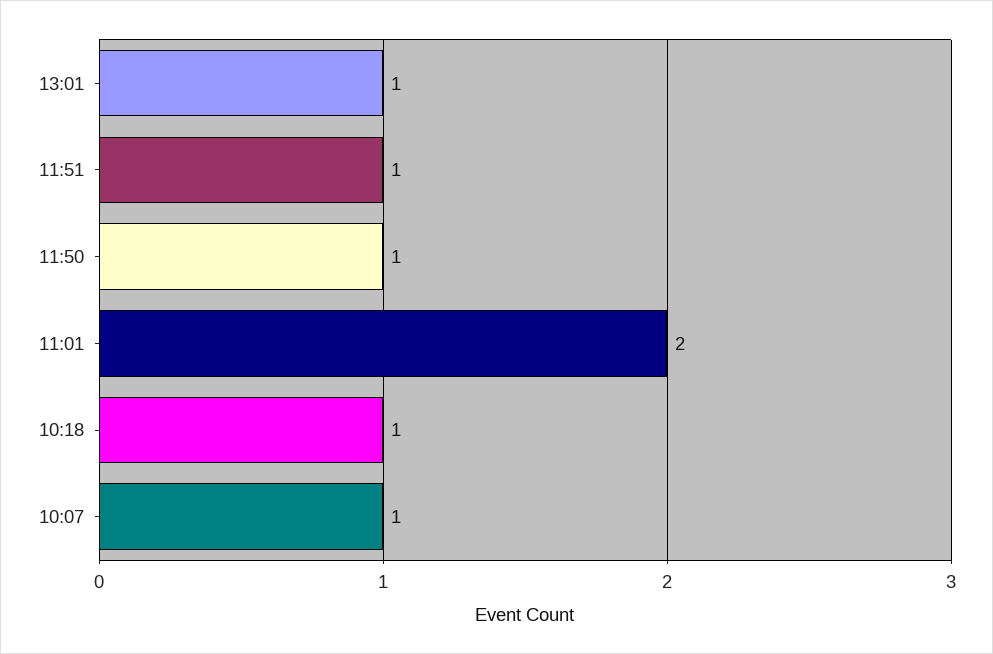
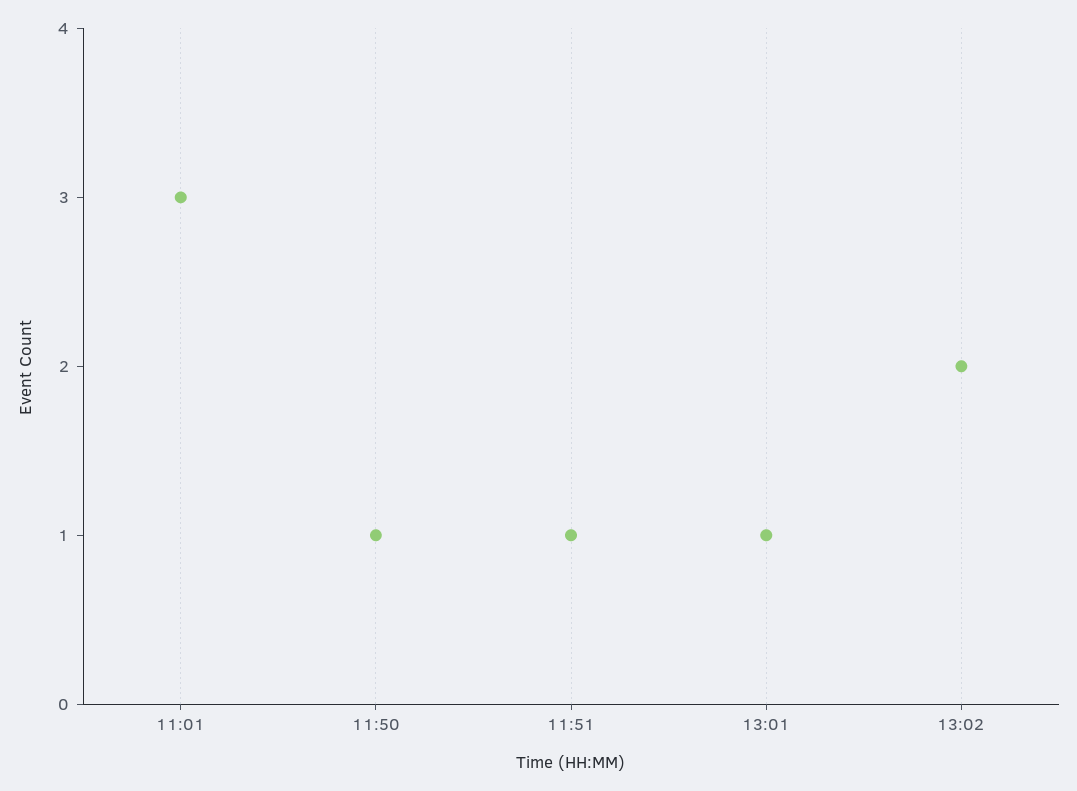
11:01: 2 -> 3
10:18: 1 -> none
10:07: 1 -> none
13:02: none -> 2

